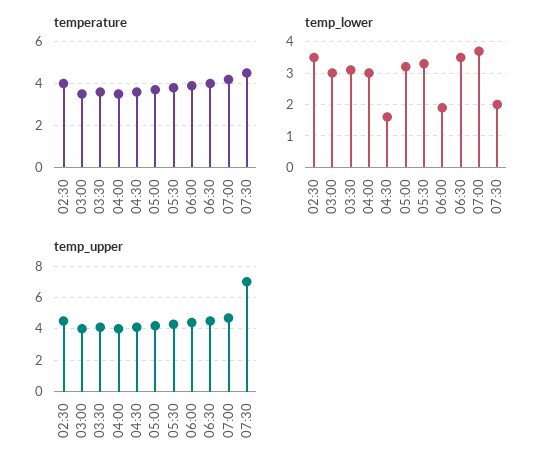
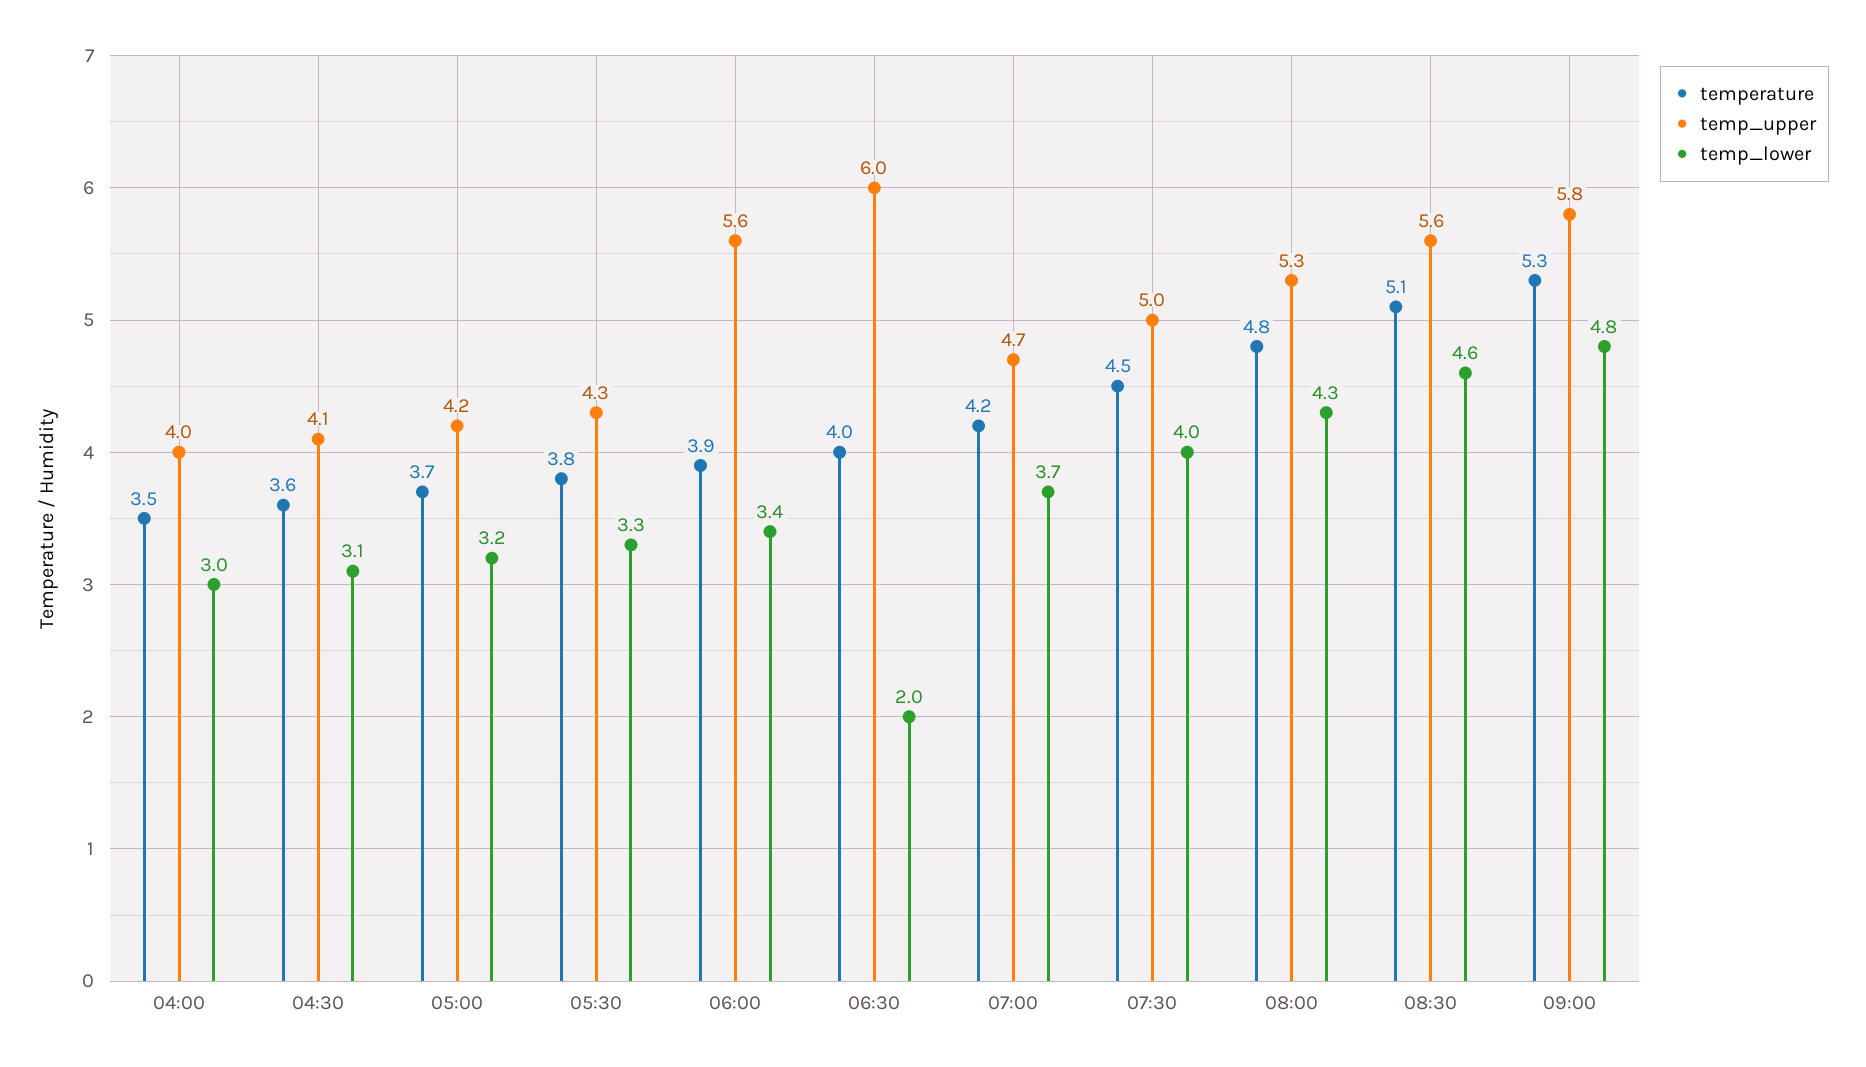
temperature, 02:30: 4 -> none
temperature, 03:00: 3.5 -> none
temperature, 03:30: 3.5 -> none
temp_lower, 02:30: 3.5 -> none
temp_lower, 03:00: 3 -> none
temp_lower, 03:30: 3 -> none
temp_lower, 04:30: 1.5 -> 3.1
temp_lower, 06:00: 2 -> 3.4
temp_lower, 06:30: 3.5 -> 2
temp_lower, 07:30: 2 -> 4
temp_upper, 02:30: 4.5 -> none
temp_upper, 03:00: 4 -> none
temp_upper, 03:30: 4 -> none
temp_upper, 06:00: 4.5 -> 5.6
temp_upper, 06:30: 4.5 -> 6
temp_upper, 07:30: 7 -> 5
temperature, 08:00: none -> 4.8
temp_upper, 08:00: none -> 5.3
temp_lower, 08:00: none -> 4.3
temperature, 08:30: none -> 5.1
temp_upper, 08:30: none -> 5.6
temp_lower, 08:30: none -> 4.6
temperature, 09:00: none -> 5.3
temp_upper, 09:00: none -> 5.8
temp_lower, 09:00: none -> 4.8

